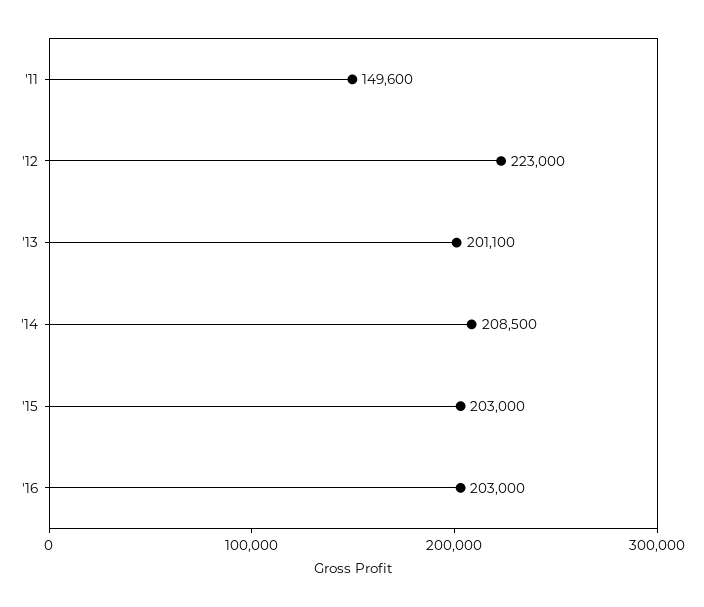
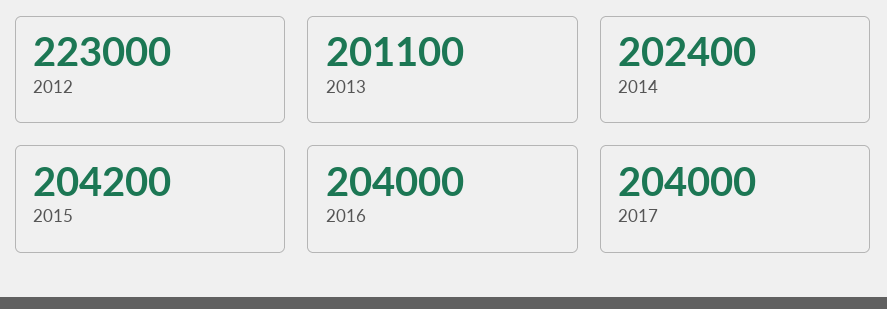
'11: 149600 -> none
'14: 208500 -> 202400
'15: 203000 -> 204200
'16: 203000 -> 204000
2017: none -> 204000

